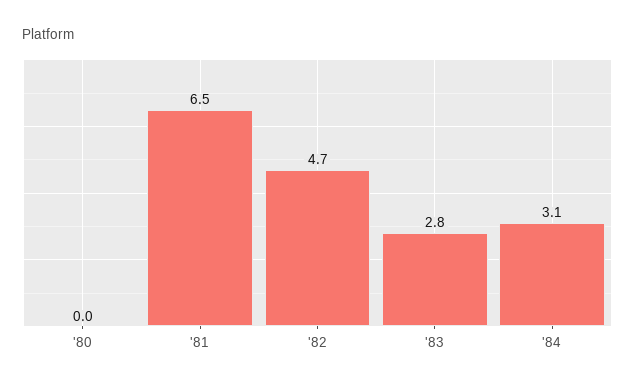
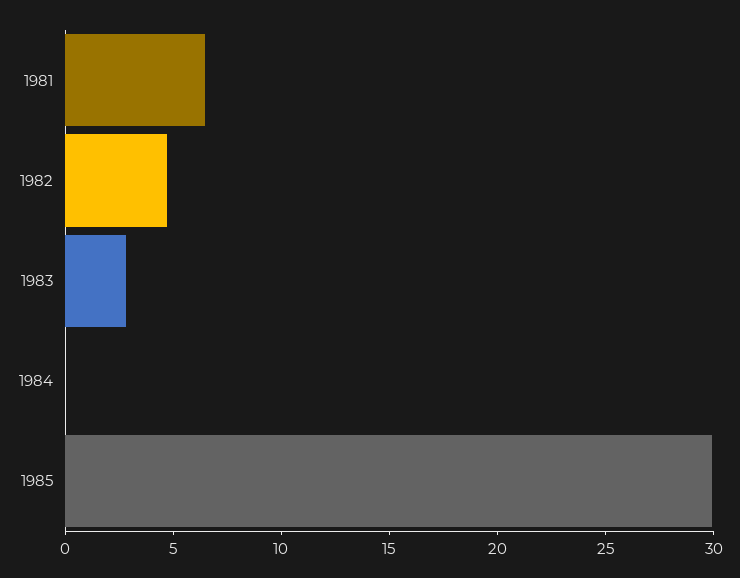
'80: 0 -> none
'84: 3.1 -> 0
1985: none -> 30

